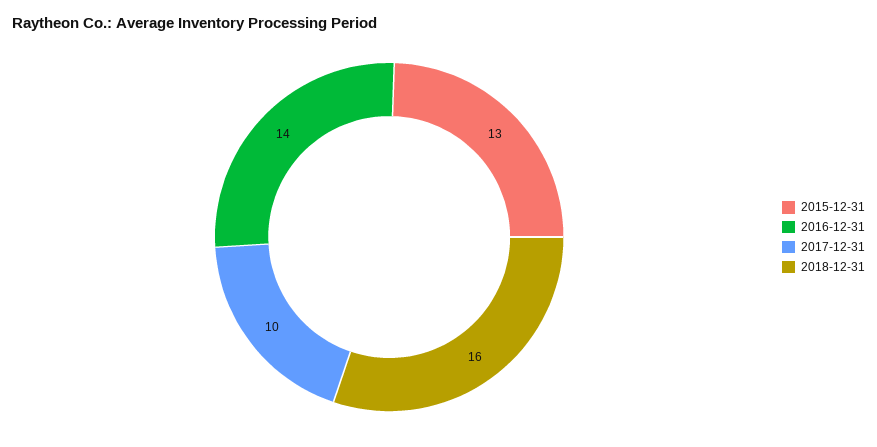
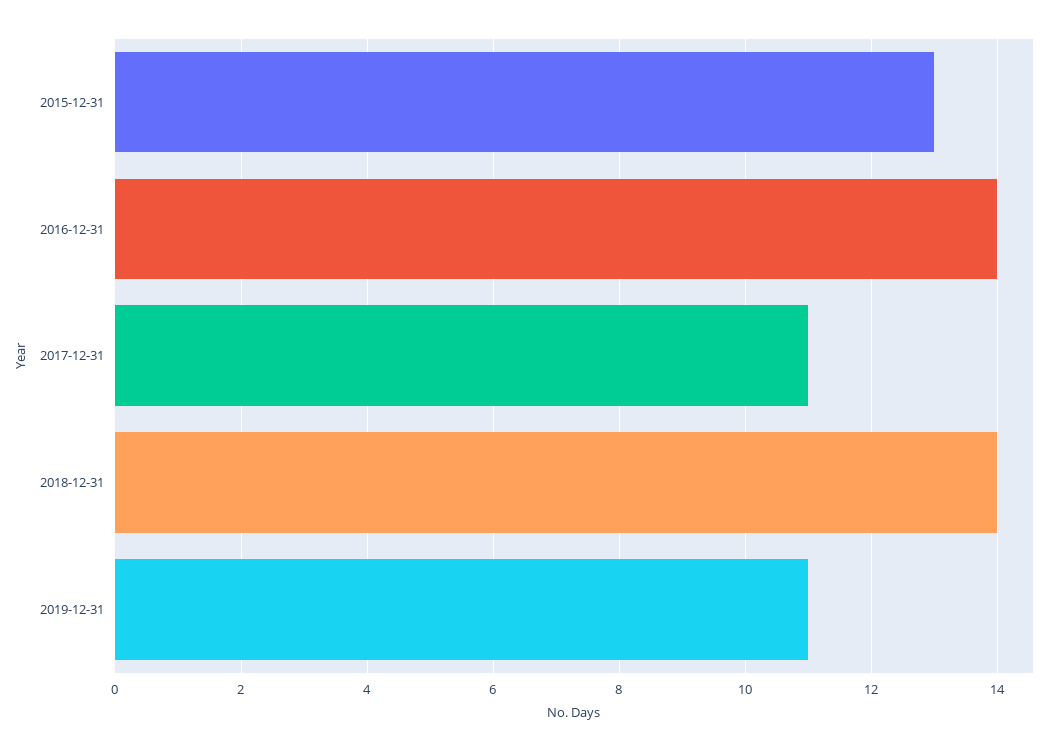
2017-12-31: 10 -> 11
2018-12-31: 16 -> 14
2019-12-31: none -> 11

